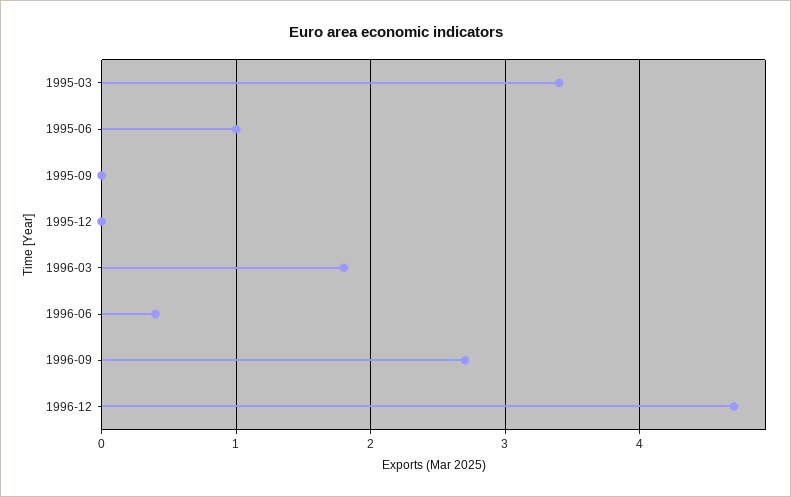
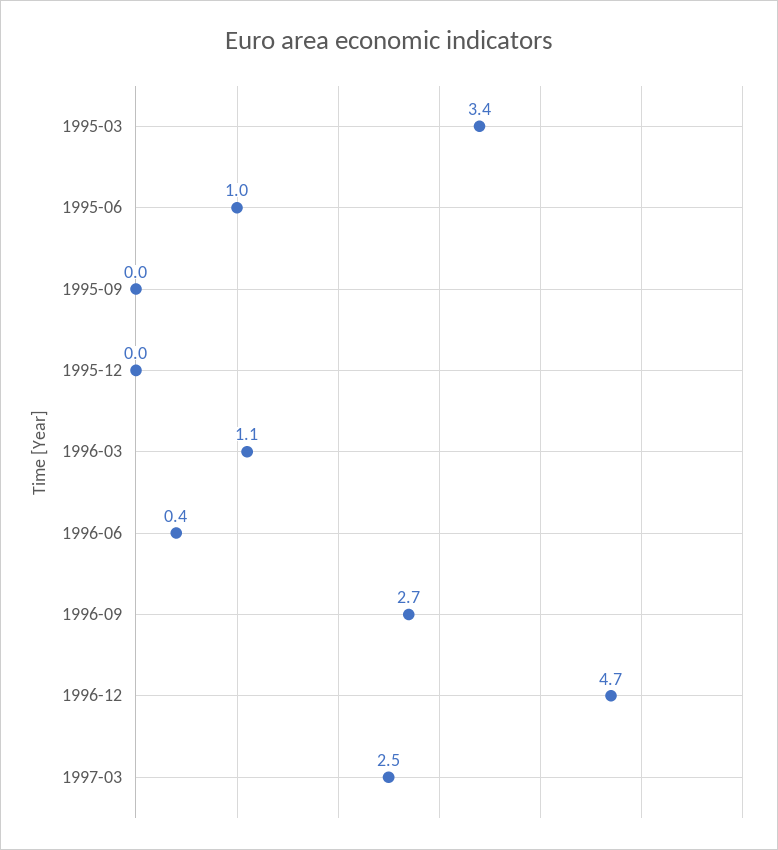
1996-03: 1.8 -> 1.1
1997-03: none -> 2.5

